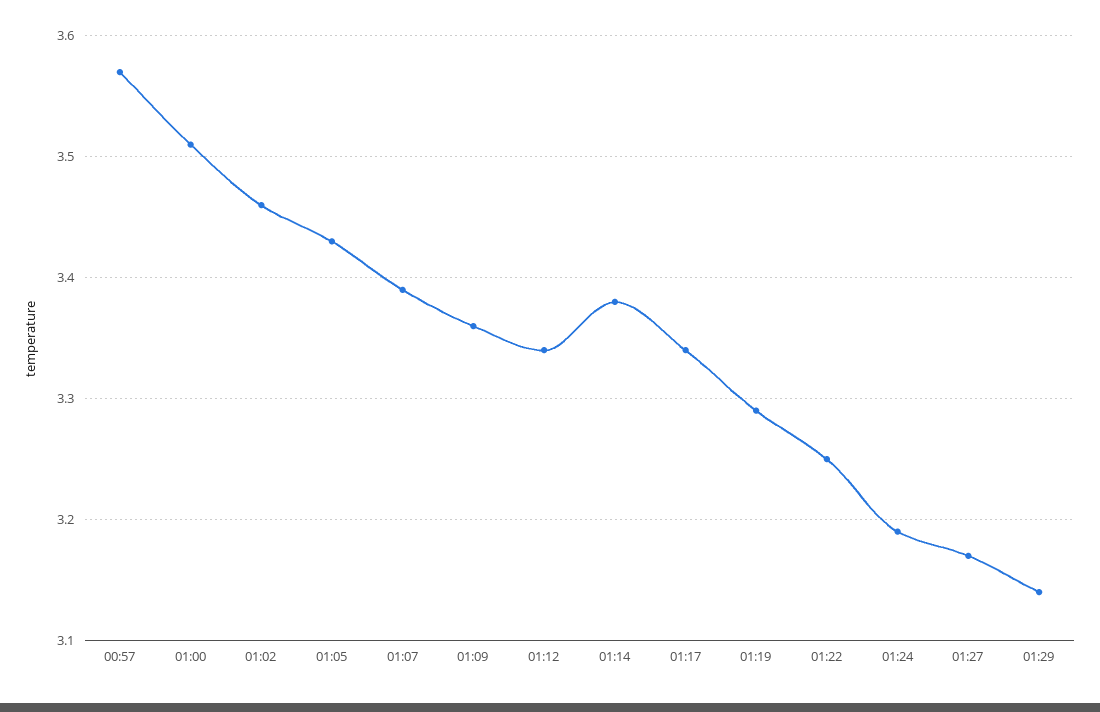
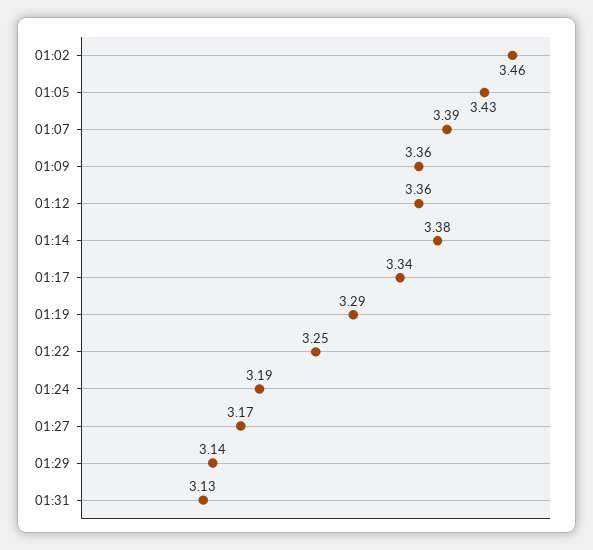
00:57: 3.57 -> none
01:00: 3.51 -> none
01:12: 3.34 -> 3.36
01:31: none -> 3.13

